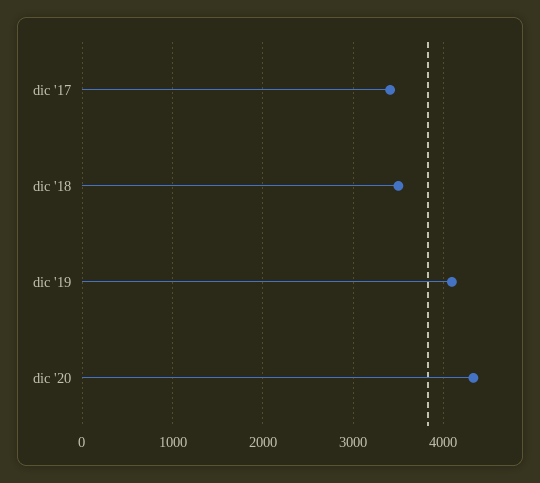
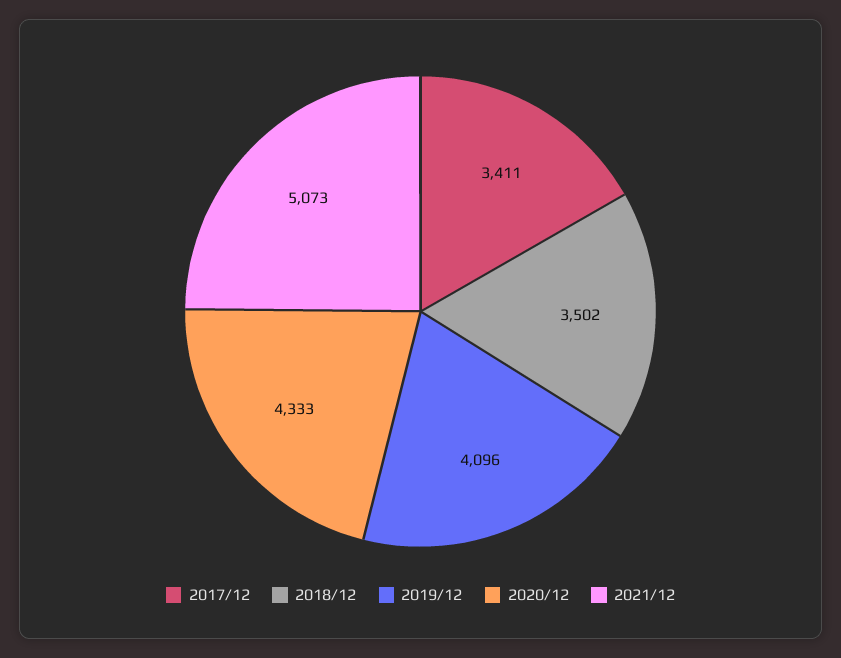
2021/12: none -> 5073

